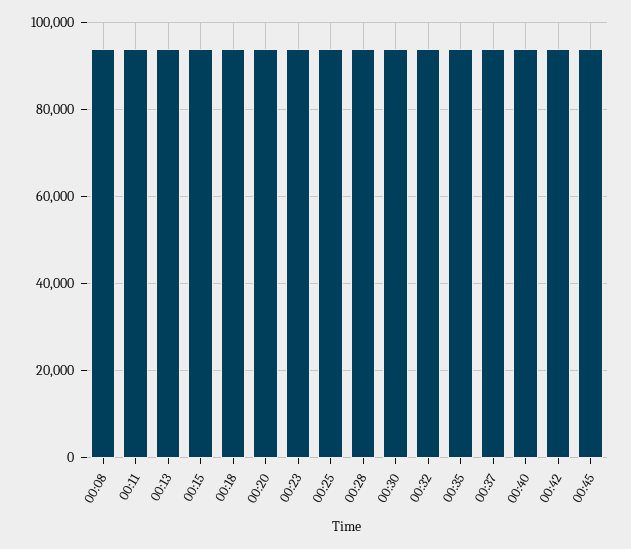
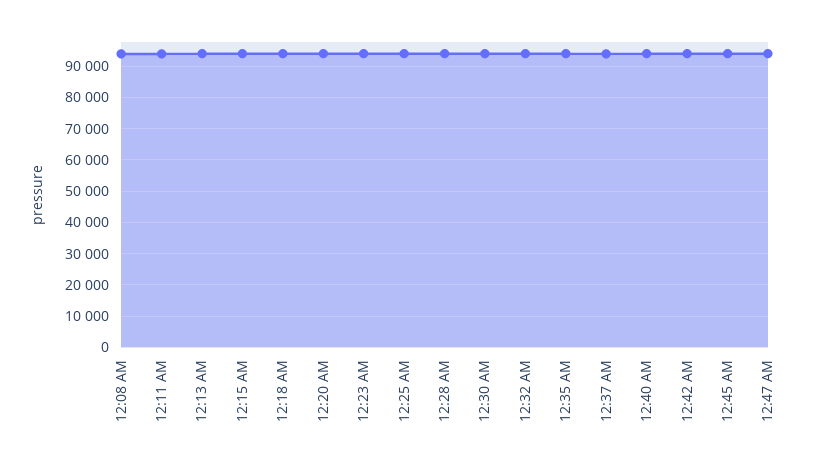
12:47 AM: none -> 94000

